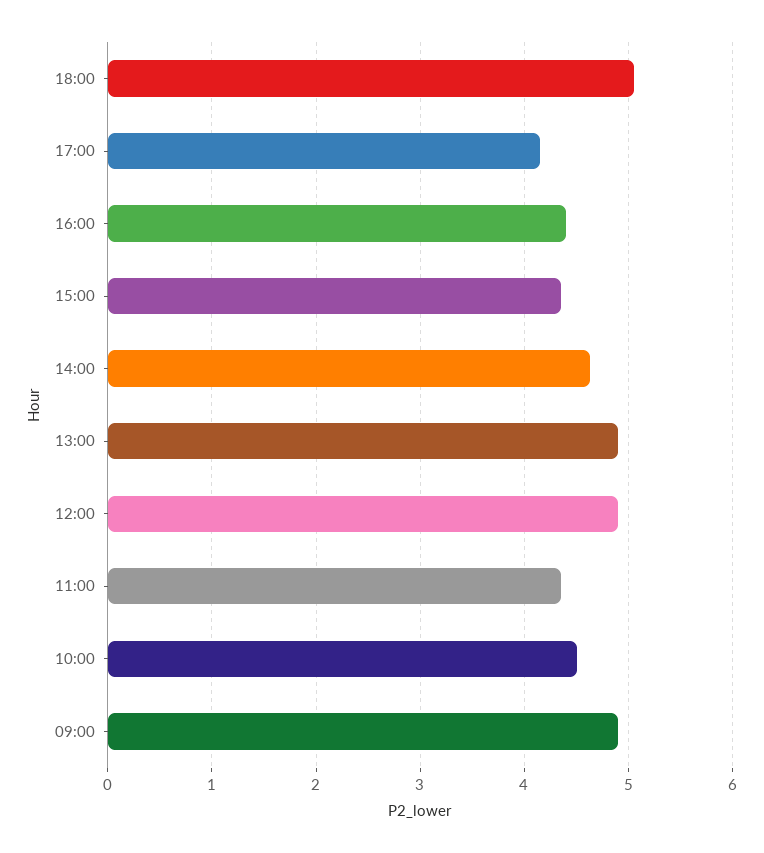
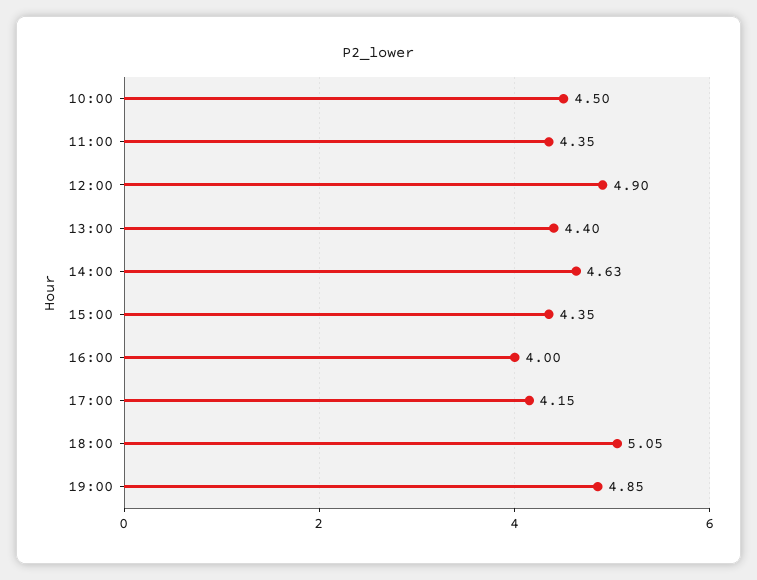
16:00: 4.4 -> 4
13:00: 4.9 -> 4.4
09:00: 4.9 -> none
19:00: none -> 4.85

